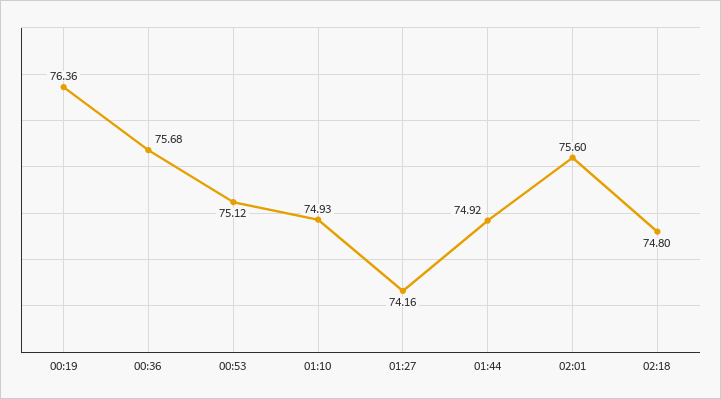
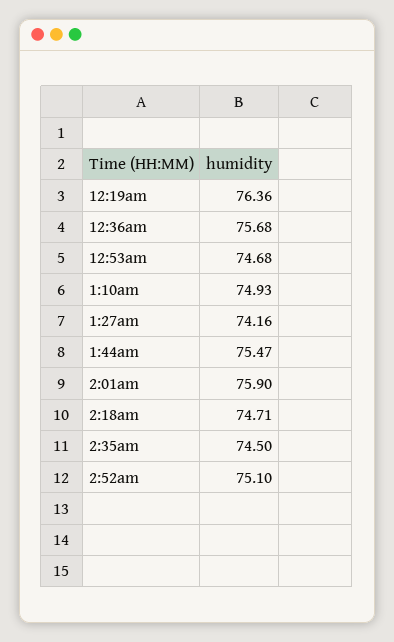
00:53: 75.12 -> 74.68
01:44: 74.92 -> 75.47
02:01: 75.6 -> 75.9
02:18: 74.8 -> 74.71
2:35am: none -> 74.5
2:52am: none -> 75.1

